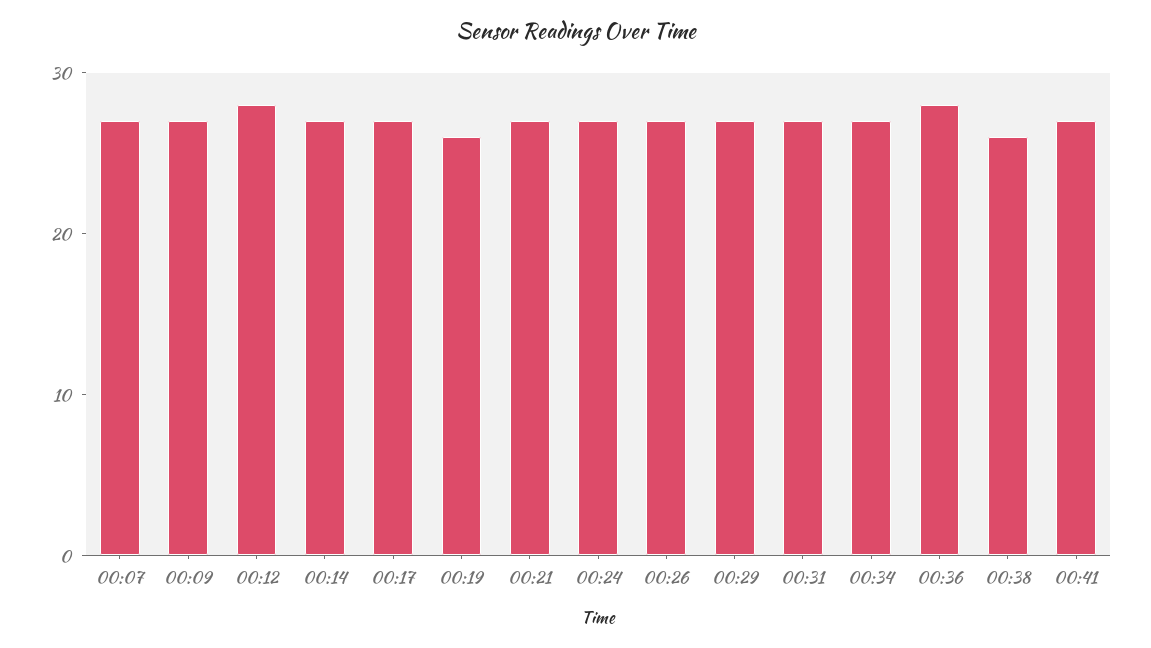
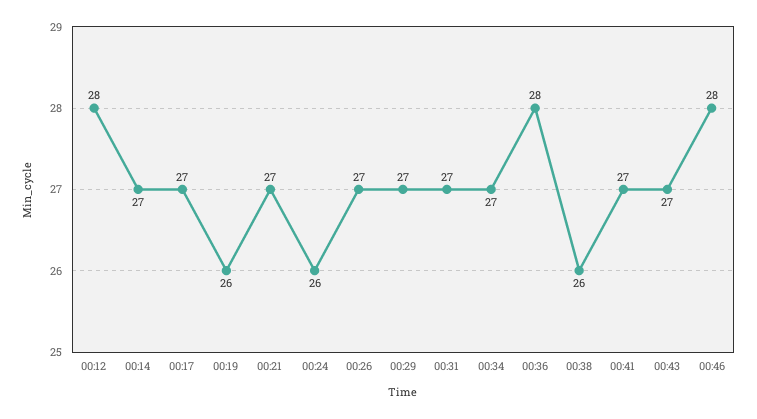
00:07: 27 -> none
00:09: 27 -> none
00:24: 27 -> 26
00:43: none -> 27
00:46: none -> 28

